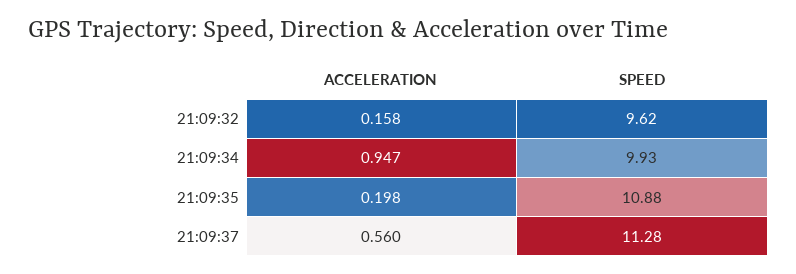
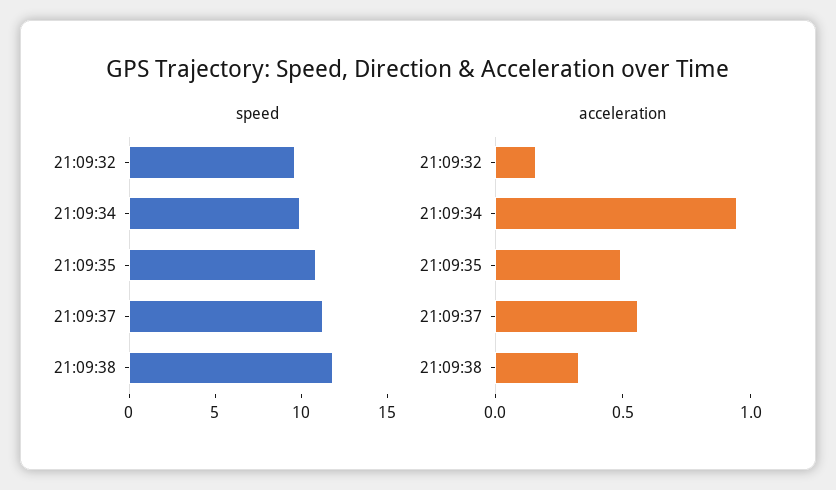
ACCELERATION, 21:09:35: 0.198 -> 0.5
SPEED, 21:09:38: none -> 12
ACCELERATION, 21:09:38: none -> 0.3

